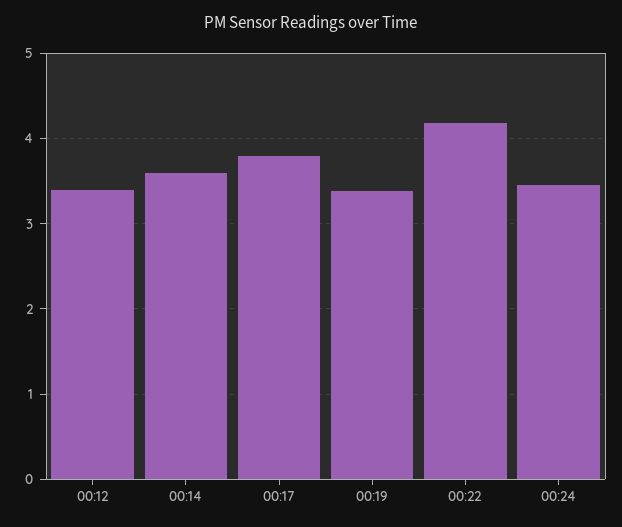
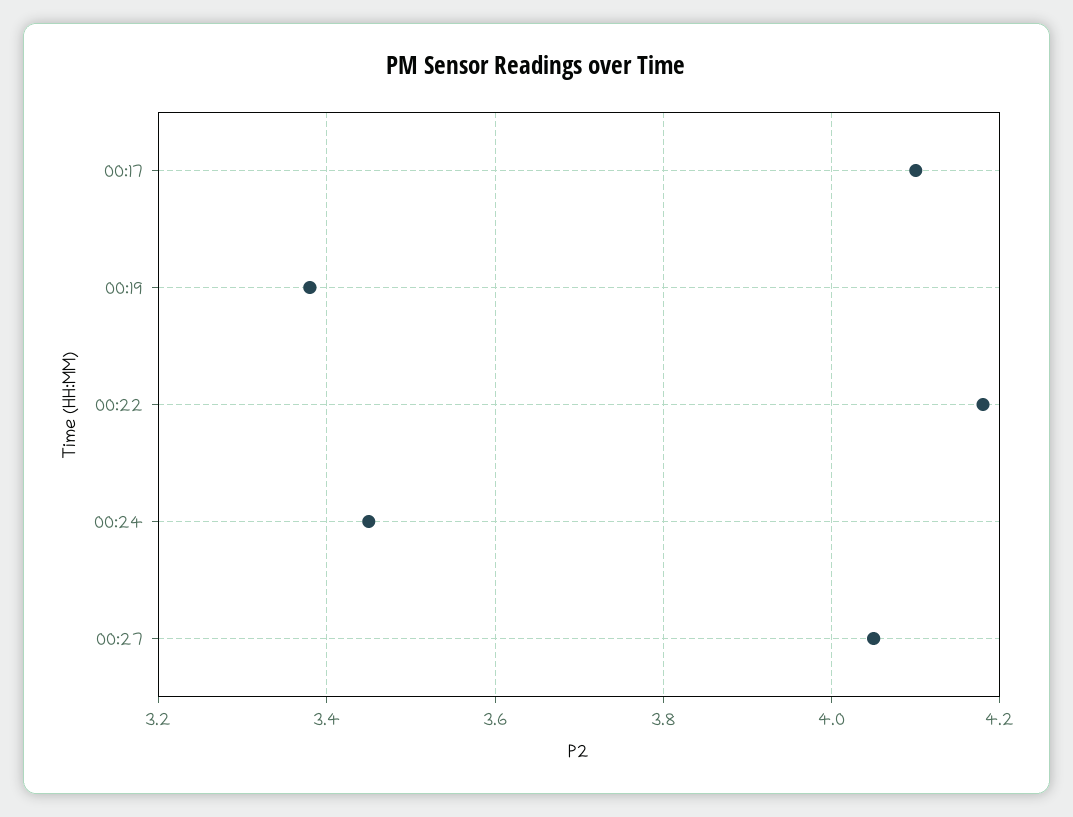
00:12: 3.4 -> none
00:14: 3.6 -> none
00:17: 3.8 -> 4.1
00:27: none -> 4.05

